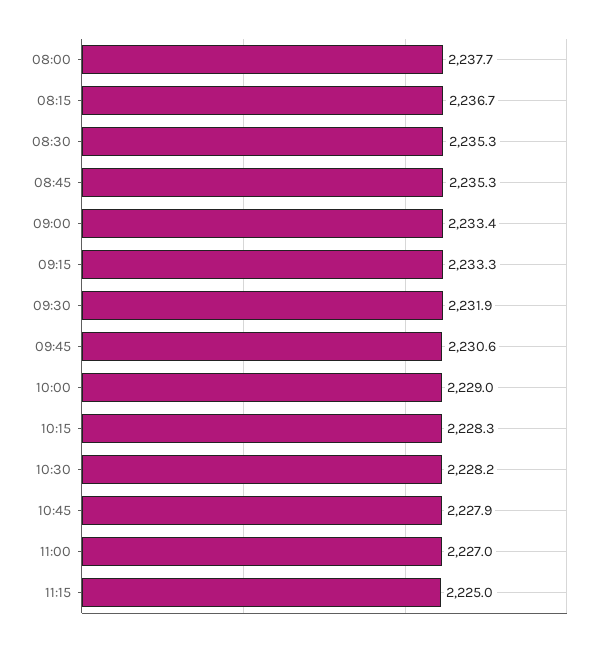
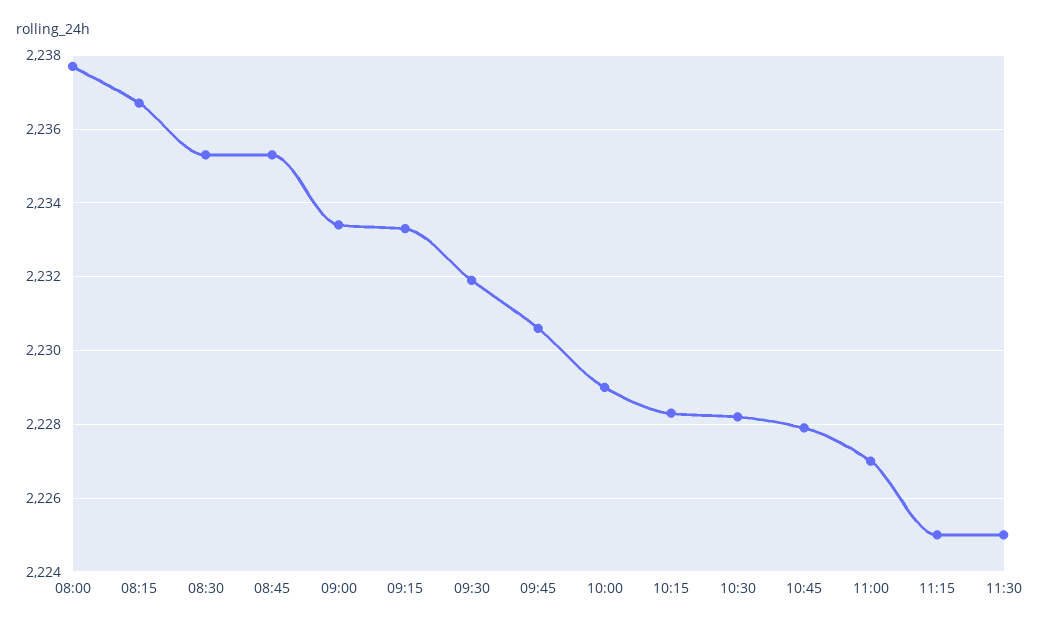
11:30: none -> 2225

